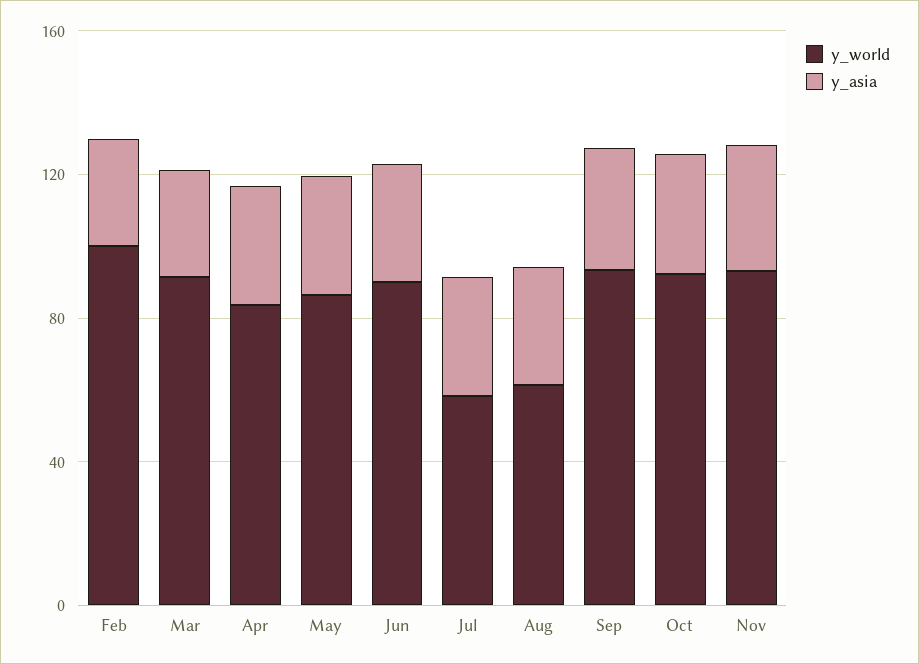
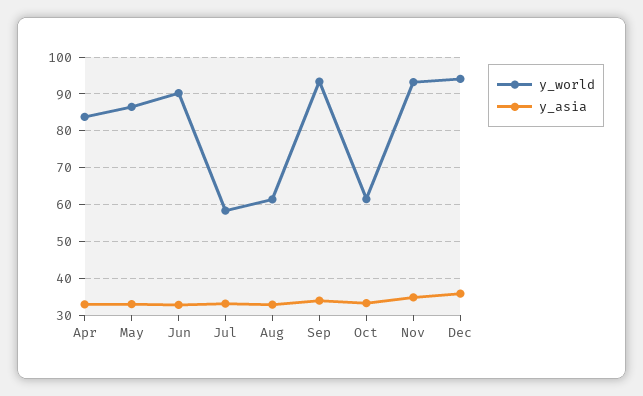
y_world, Feb: 100 -> none
y_asia, Feb: 30 -> none
y_world, Mar: 90 -> none
y_asia, Mar: 30 -> none
y_world, Oct: 90 -> 62
y_world, Dec: none -> 94
y_asia, Dec: none -> 36

